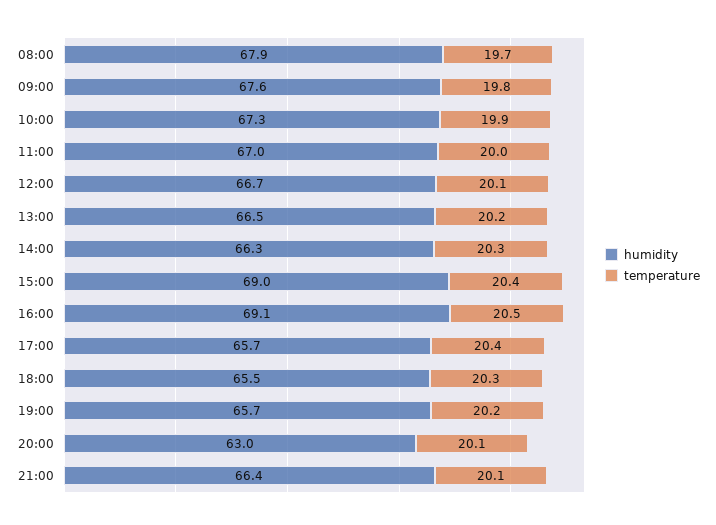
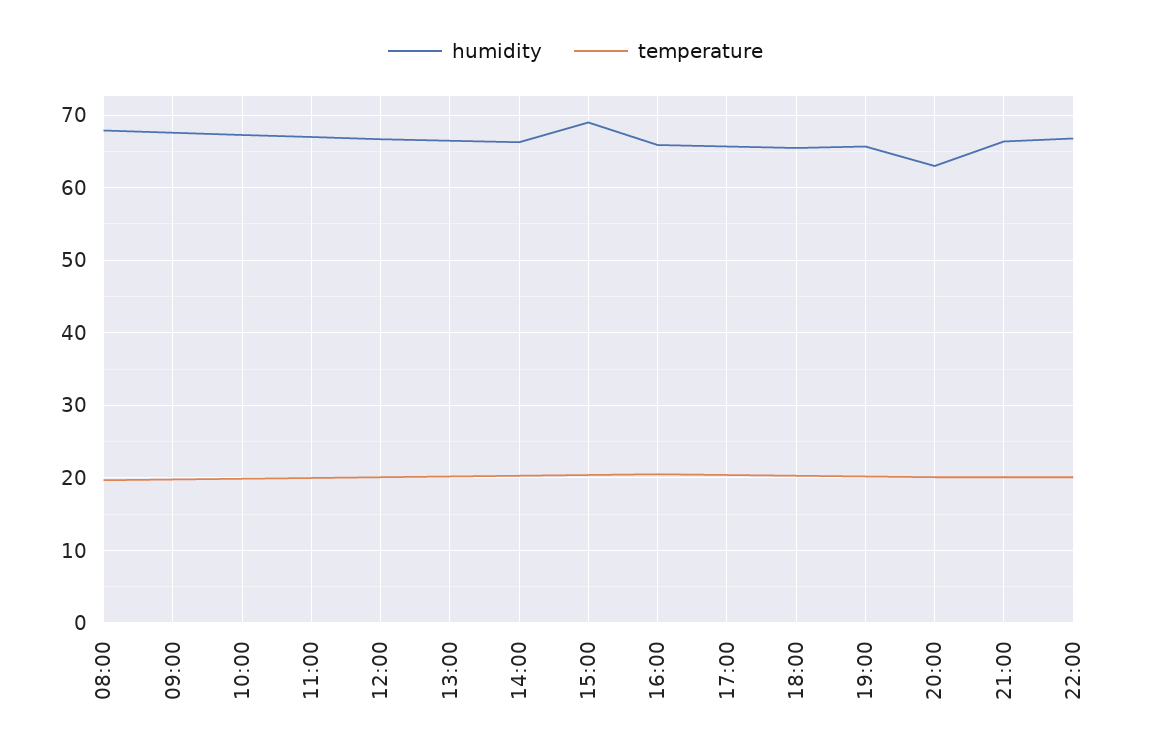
humidity, 16:00: 69.1 -> 66
humidity, 22:00: none -> 67
temperature, 22:00: none -> 20

